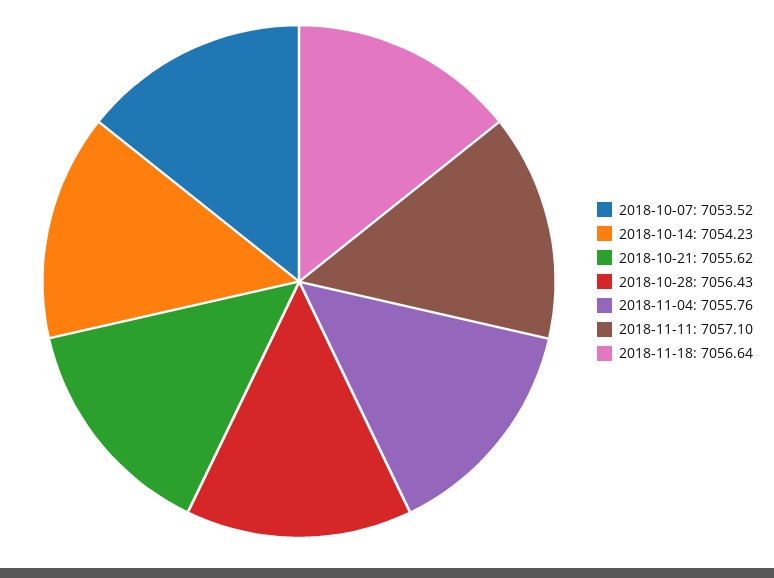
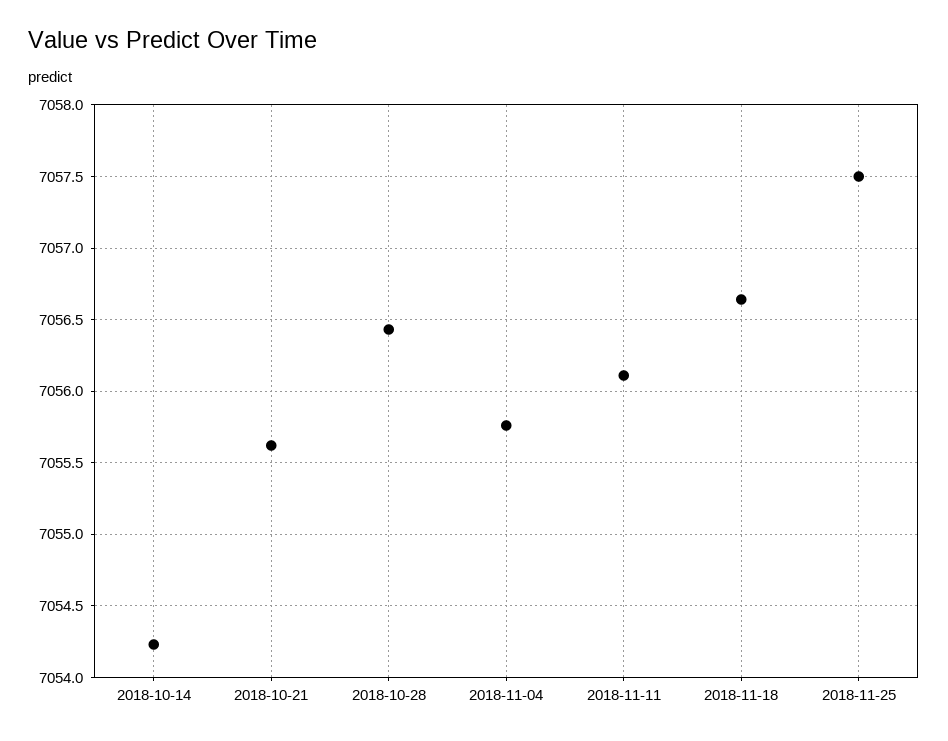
2018-10-07: 7053.52 -> none
2018-11-11: 7057.1 -> 7056.1
2018-11-25: none -> 7057.5

